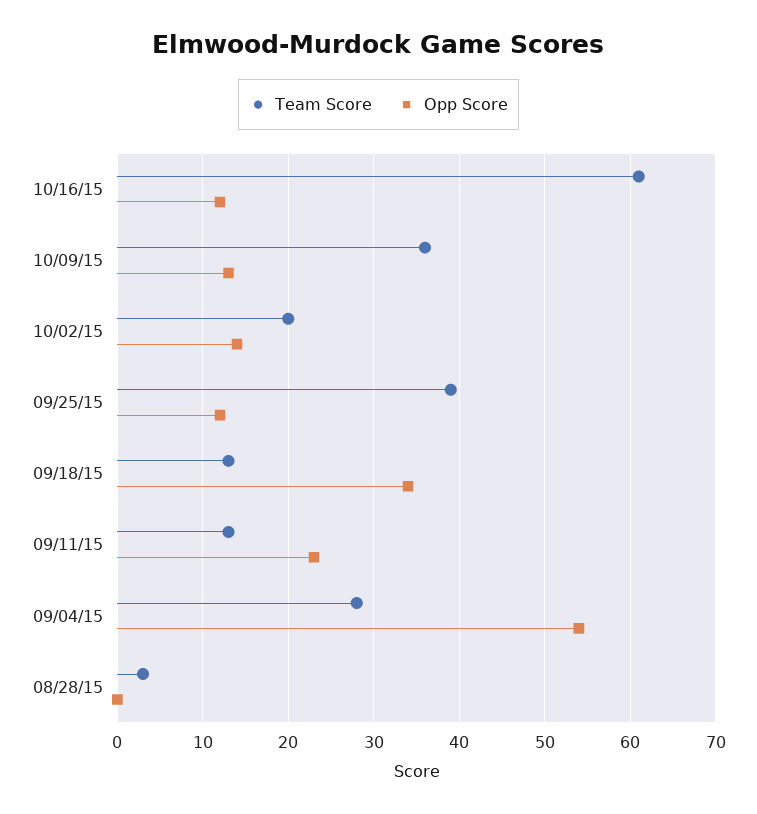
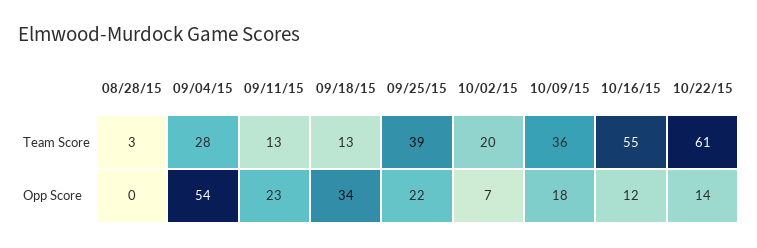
Team Score, 10/16/15: 61 -> 55
Opp Score, 10/09/15: 13 -> 18
Opp Score, 10/02/15: 14 -> 7
Opp Score, 09/25/15: 12 -> 22
Team Score, 10/22/15: none -> 61
Opp Score, 10/22/15: none -> 14

